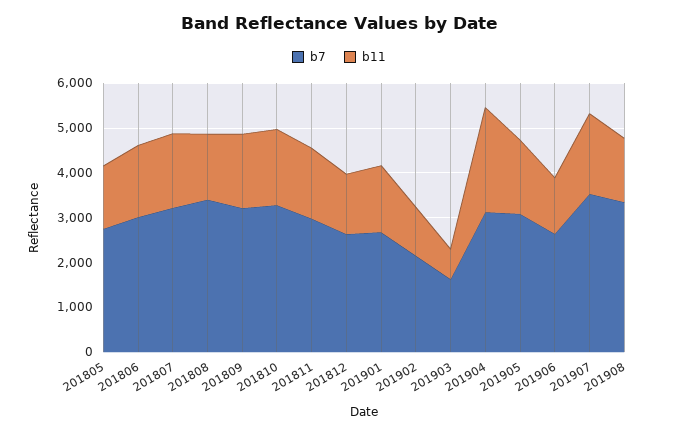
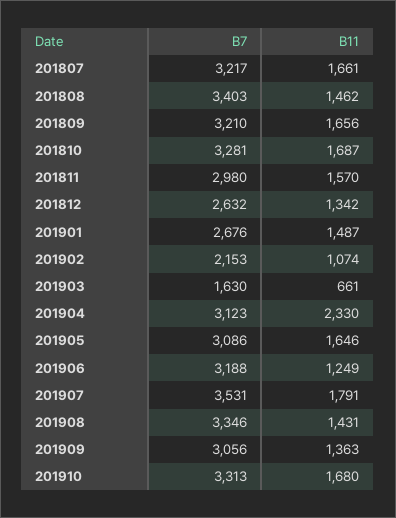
b7, 201805: 2800 -> none
b11, 201805: 1400 -> none
b7, 201806: 3000 -> none
b11, 201806: 1600 -> none
b7, 201906: 2600 -> 3188
b7, 201909: none -> 3056
b11, 201909: none -> 1363
b7, 201910: none -> 3313
b11, 201910: none -> 1680

